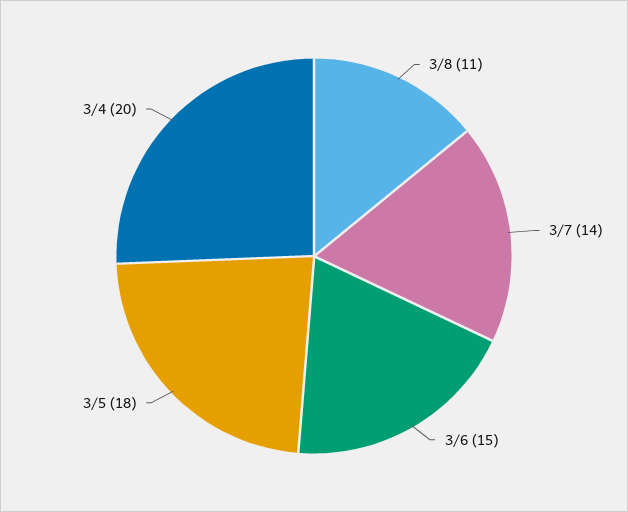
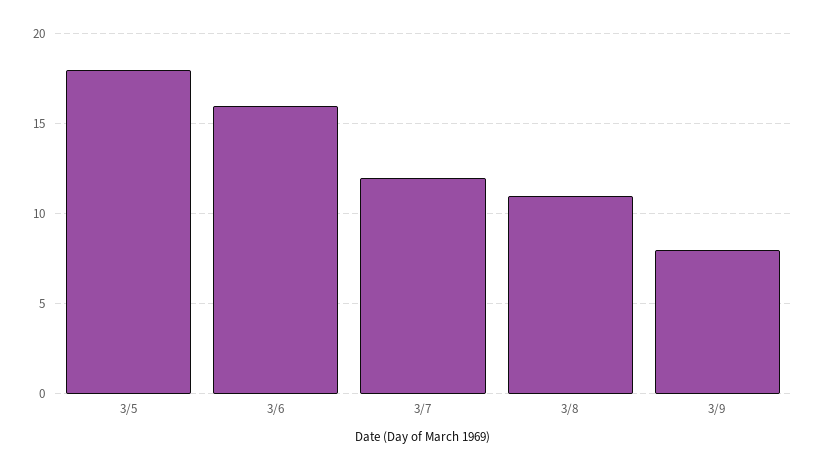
3/7: 14 -> 12
3/6: 15 -> 16
3/4: 20 -> none
3/9: none -> 8

